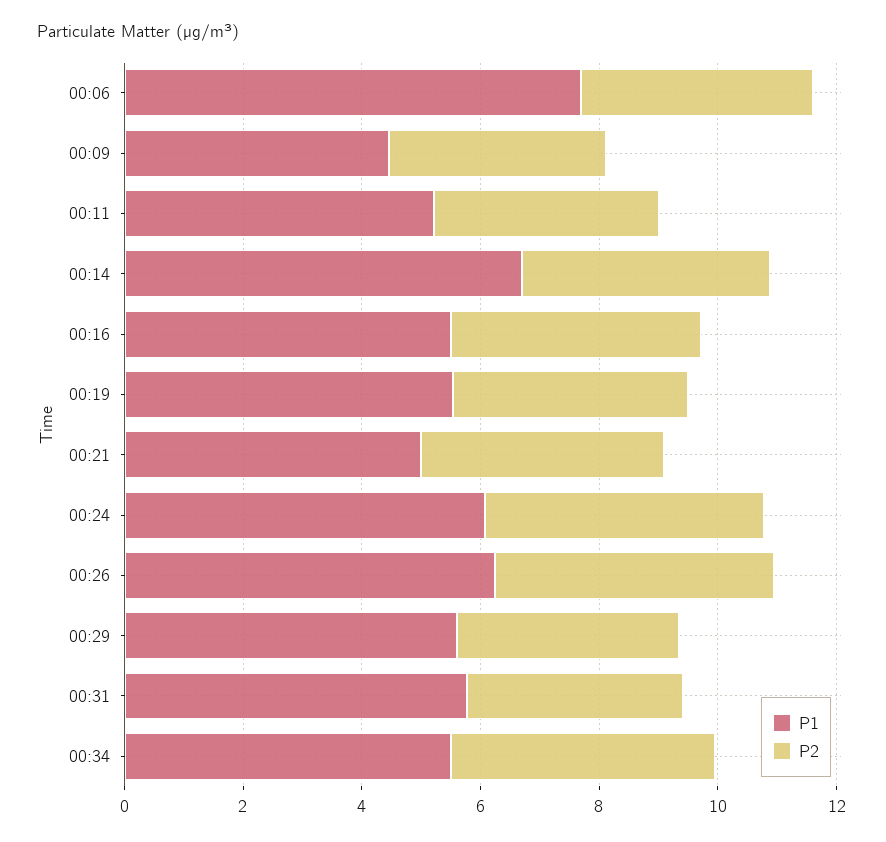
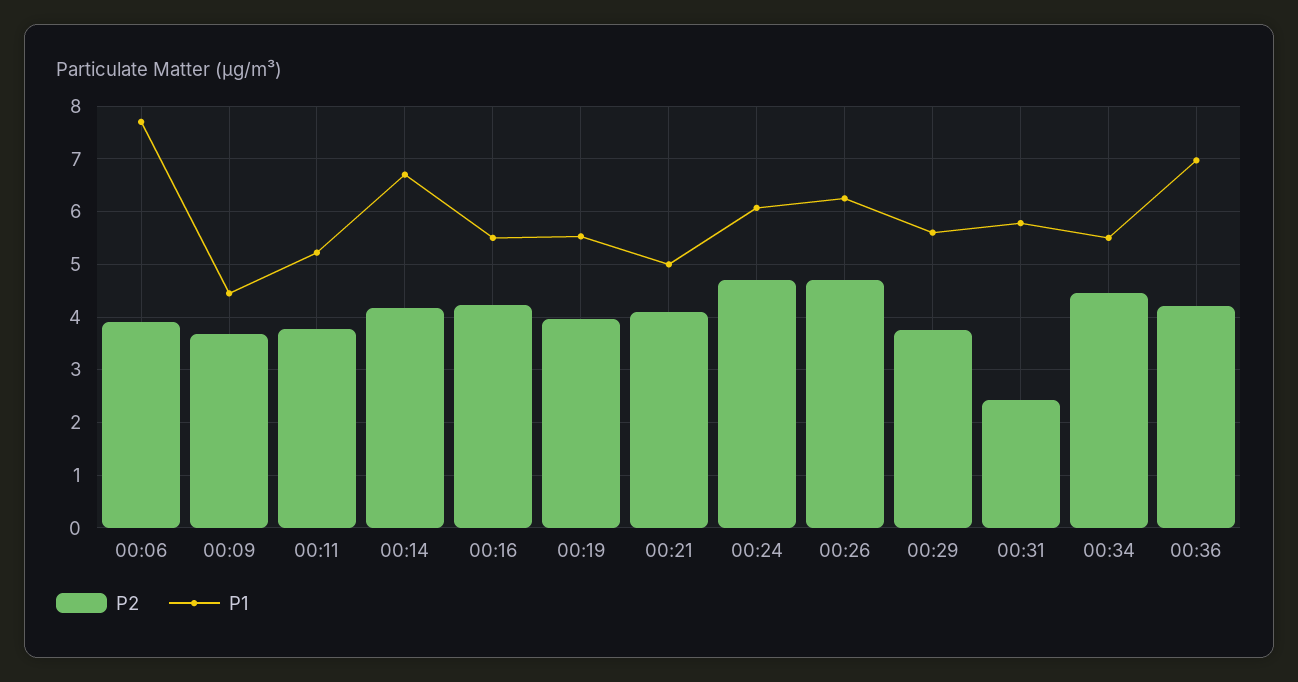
P2, 00:31: 3.5 -> 2.4
P2, 00:36: none -> 4.2
P1, 00:36: none -> 7

